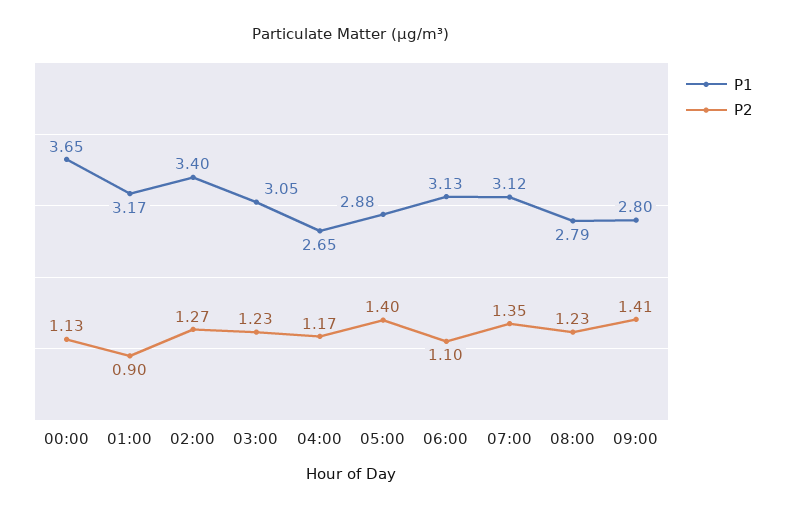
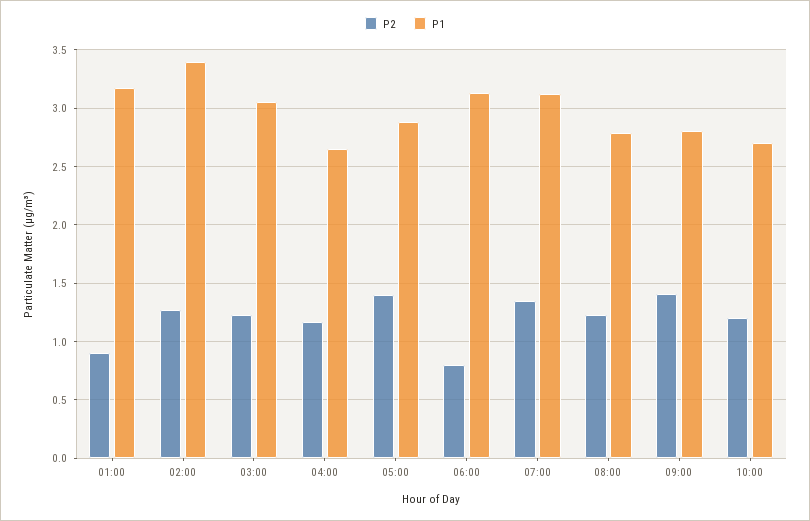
P1, 00:00: 3.65 -> none
P2, 00:00: 1.13 -> none
P2, 06:00: 1.1 -> 0.8
P2, 10:00: none -> 1.2
P1, 10:00: none -> 2.7

